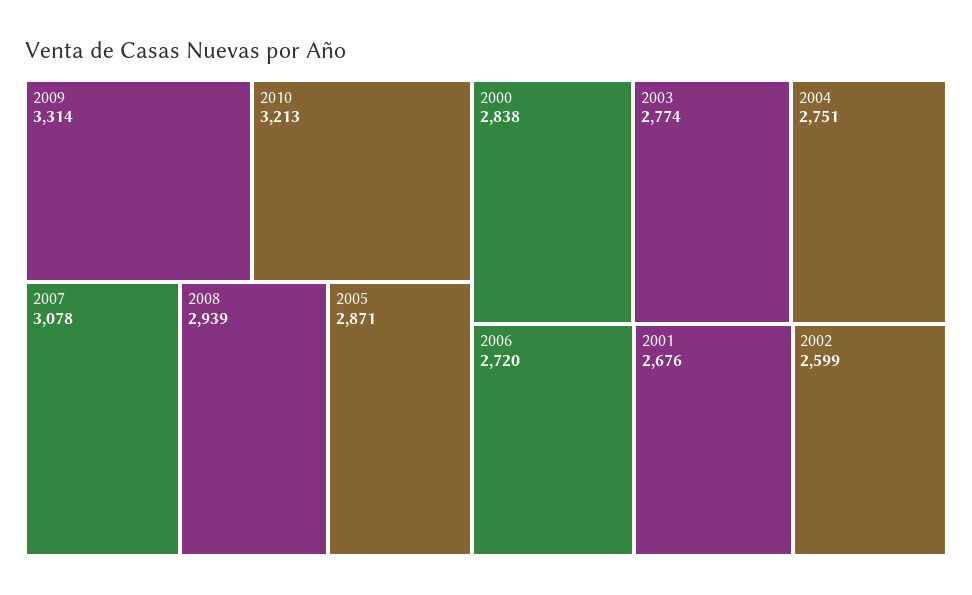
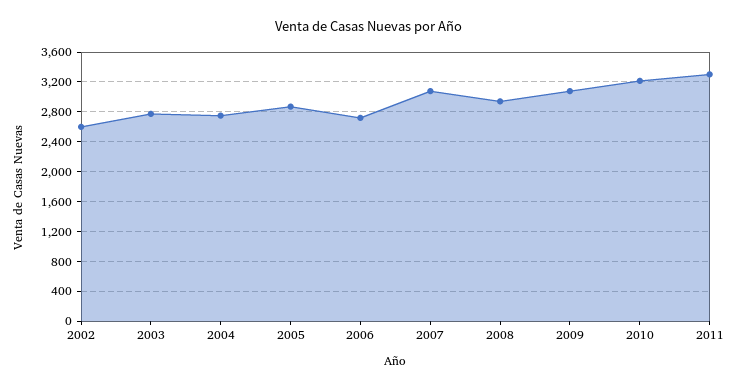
2009: 3314 -> 3100
2000: 2838 -> none
2001: 2676 -> none
2011: none -> 3300

